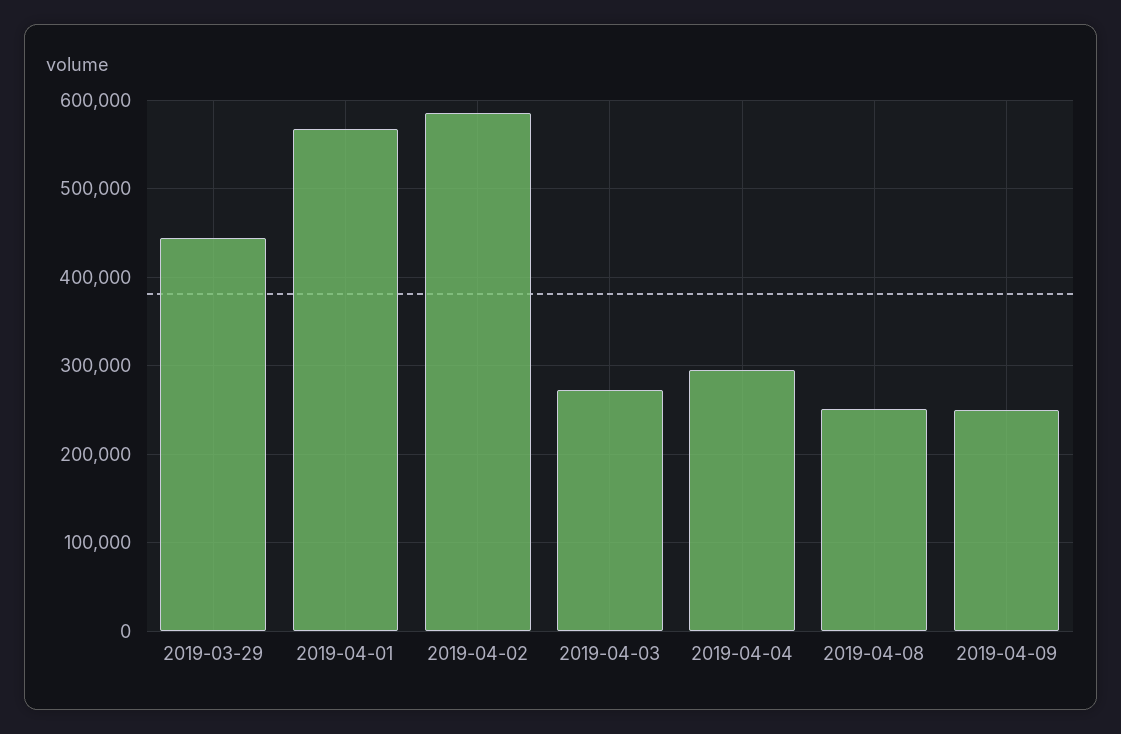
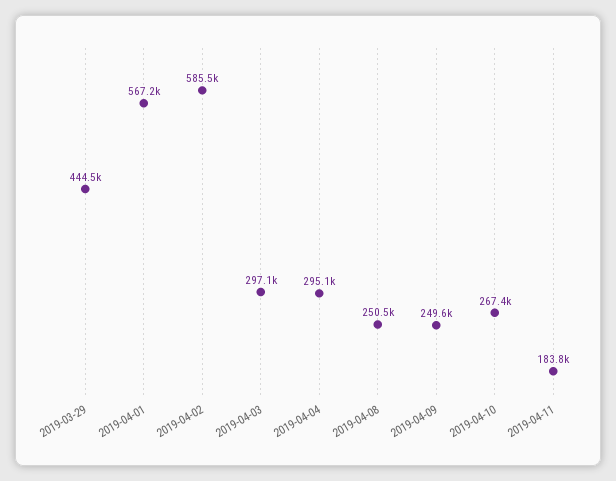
2019-04-03: 270000 -> 297100
2019-04-10: none -> 267400
2019-04-11: none -> 183800

